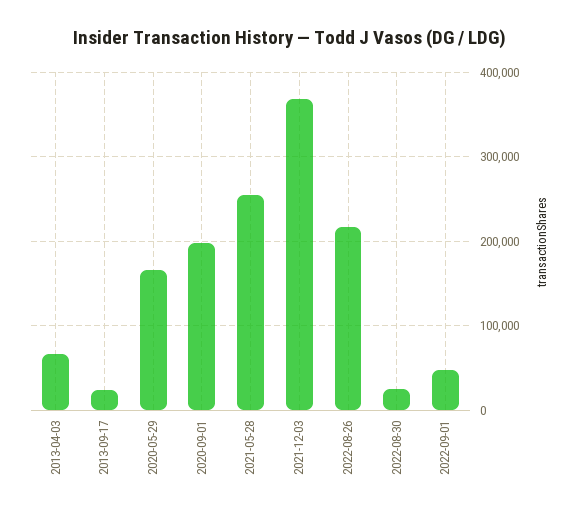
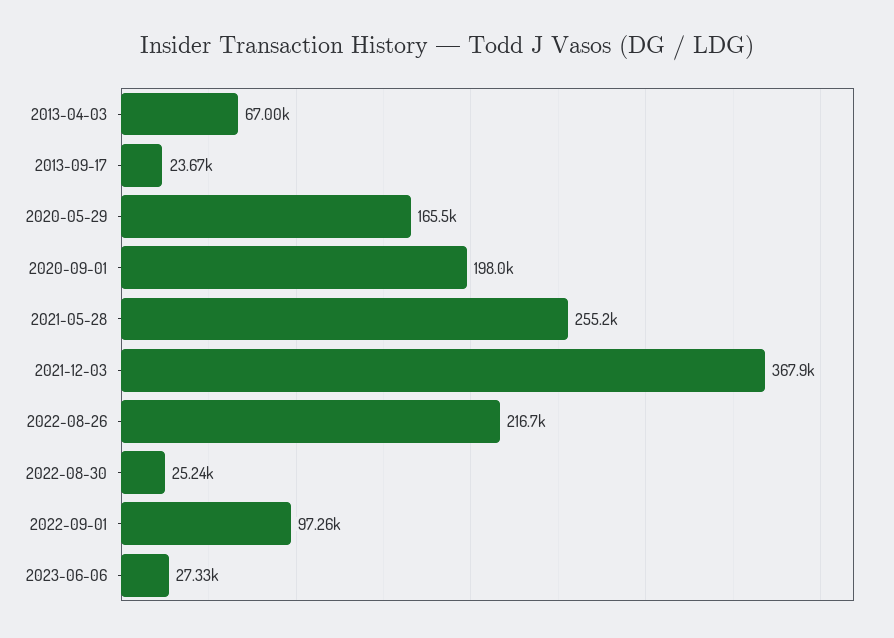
2022-09-01: 50000 -> 97260
2023-06-06: none -> 27330

